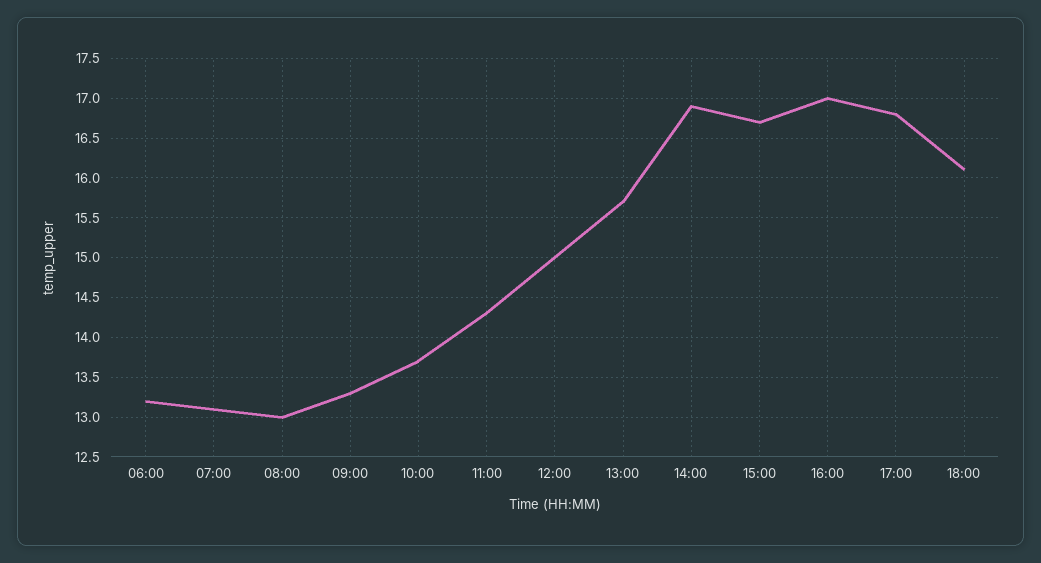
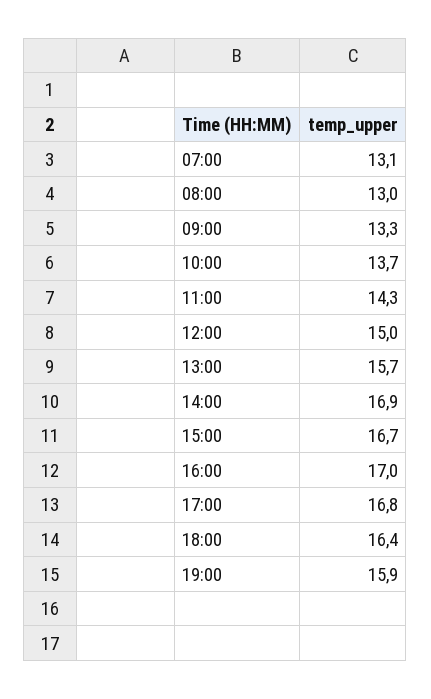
06:00: 13.2 -> none
18:00: 16.1 -> 16.4
19:00: none -> 15.9

